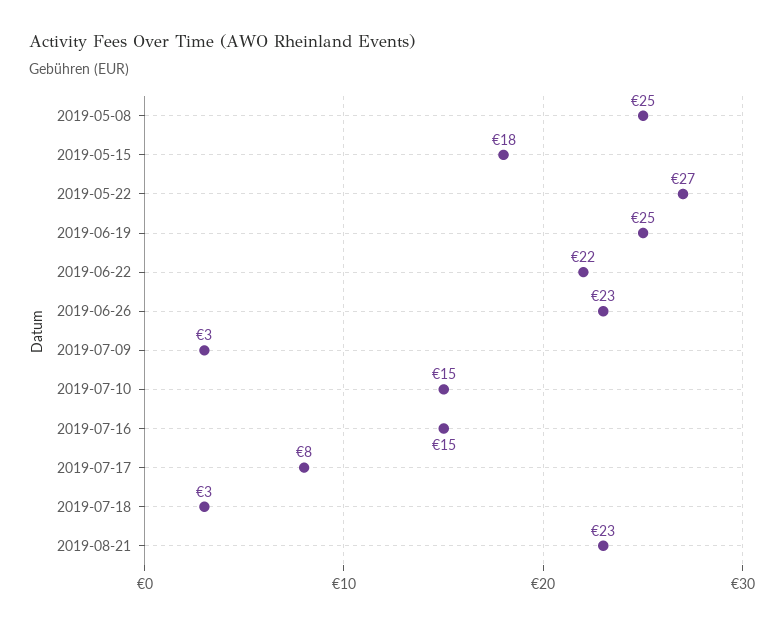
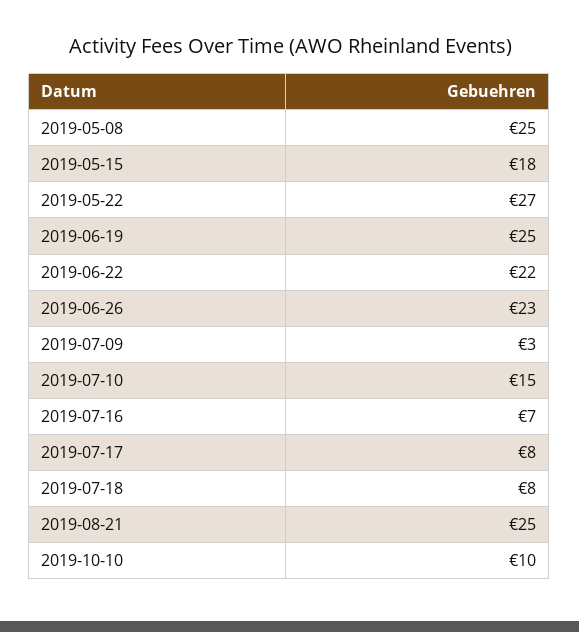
2019-07-16: 15 -> 7
2019-07-18: 3 -> 8
2019-08-21: 23 -> 25
2019-10-10: none -> 10

